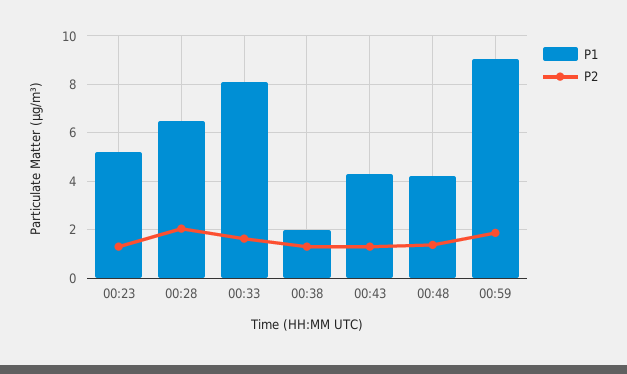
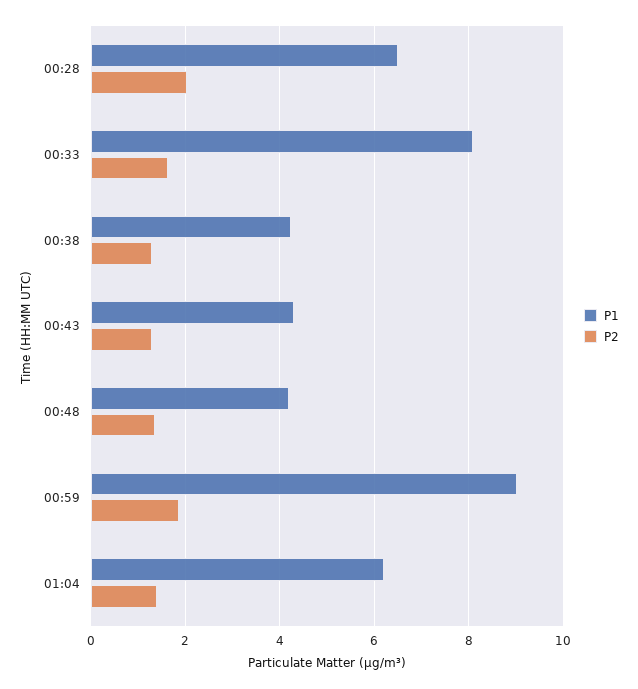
P1, 00:23: 5.25 -> none
P2, 00:23: 1.25 -> none
P1, 00:38: 2 -> 4.2
P1, 01:04: none -> 6.2
P2, 01:04: none -> 1.4

